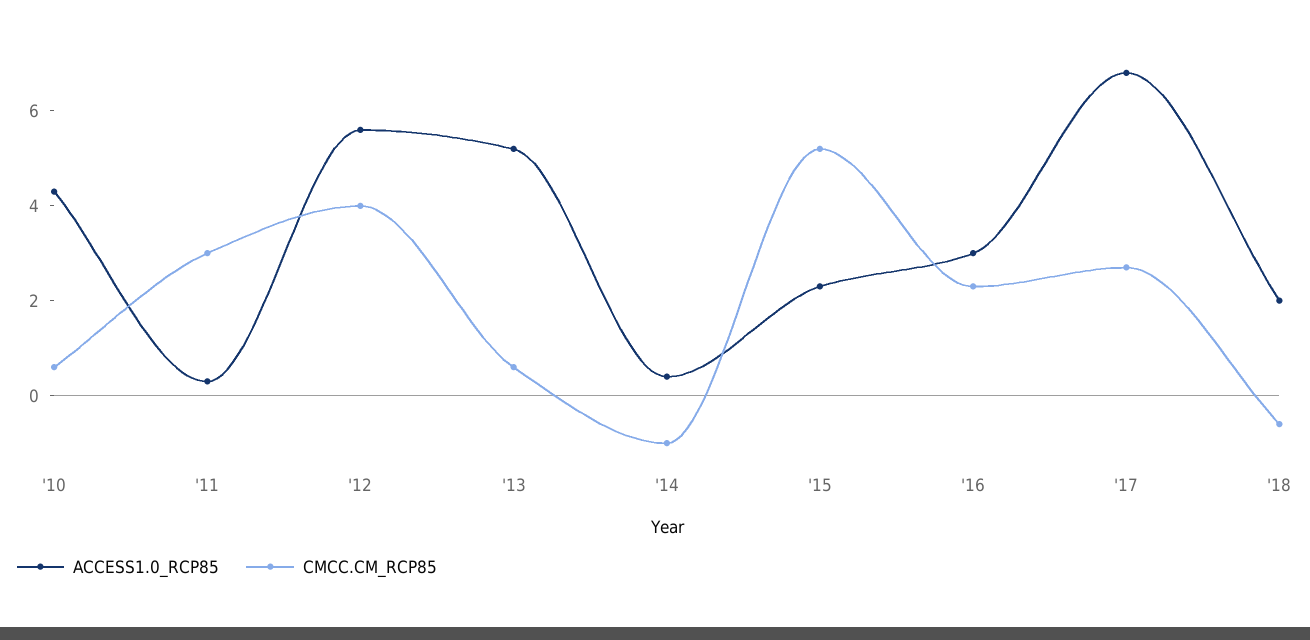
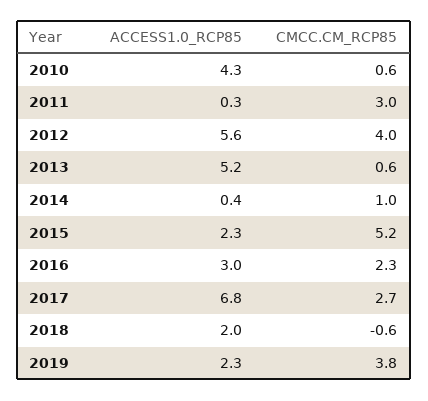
CMCC.CM_RCP85, '14: -1 -> 1
ACCESS1.0_RCP85, 2019: none -> 2.3
CMCC.CM_RCP85, 2019: none -> 3.8

